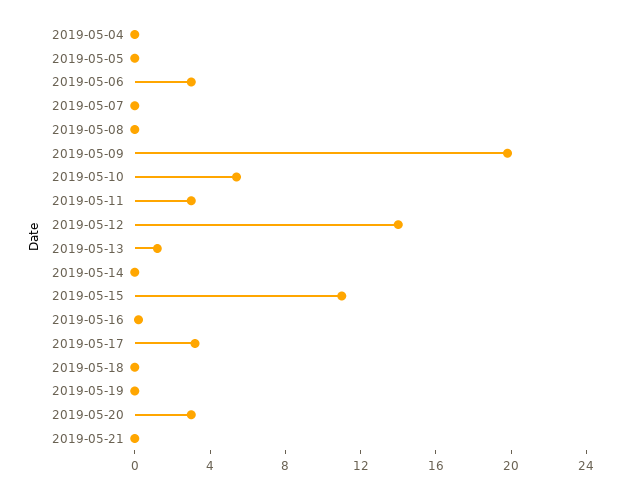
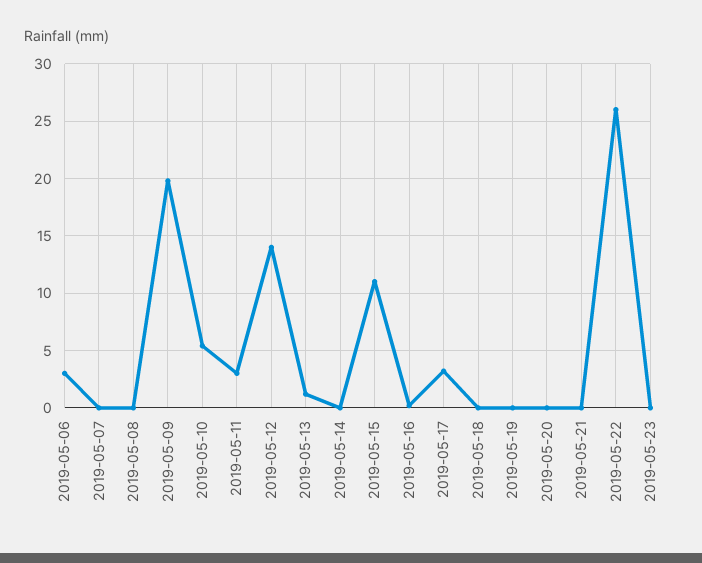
2019-05-04: 0 -> none
2019-05-05: 0 -> none
2019-05-20: 3 -> 0
2019-05-22: none -> 26
2019-05-23: none -> 0

